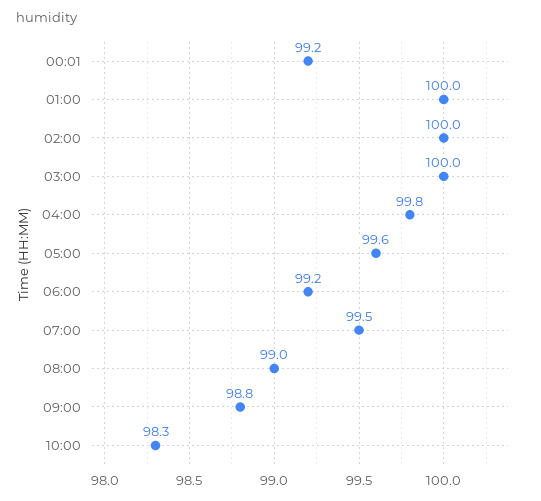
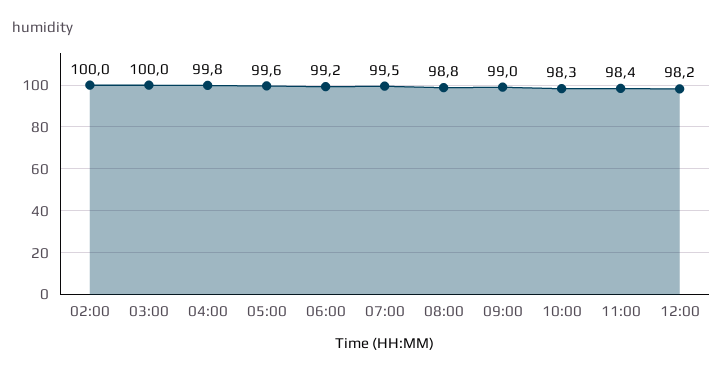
00:01: 99.2 -> none
01:00: 100 -> none
08:00: 99 -> 98.8
09:00: 98.8 -> 99
11:00: none -> 98.4
12:00: none -> 98.2

